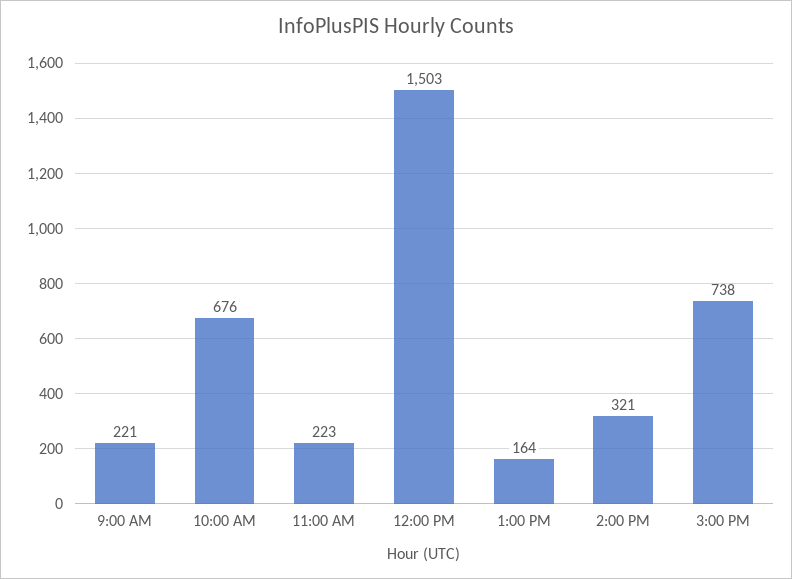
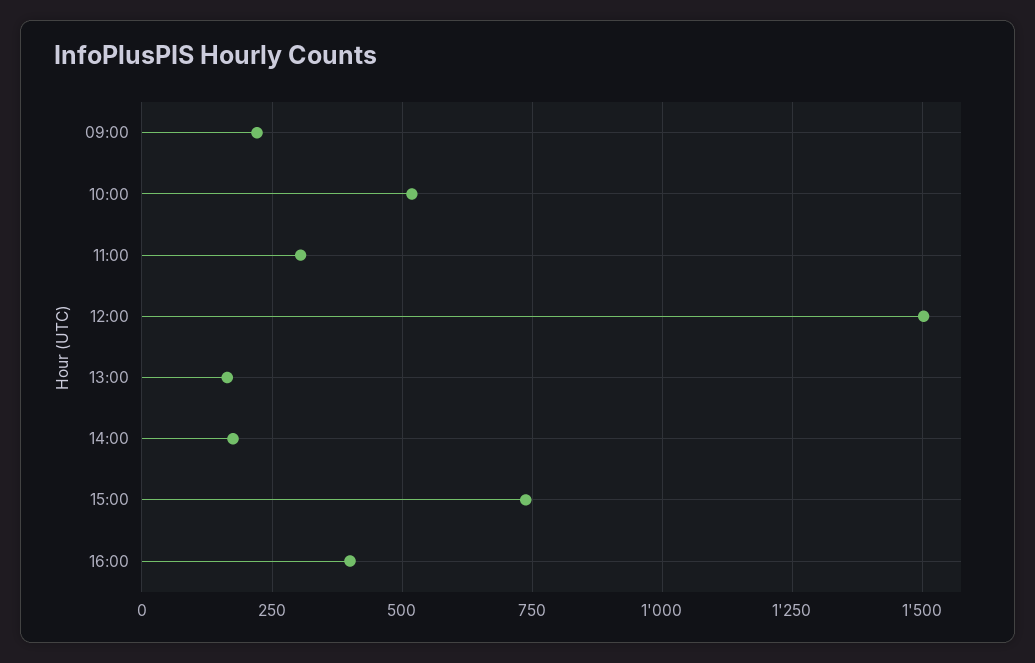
10:00 AM: 676 -> 525
11:00 AM: 223 -> 300
2:00 PM: 321 -> 175
16:00: none -> 400

